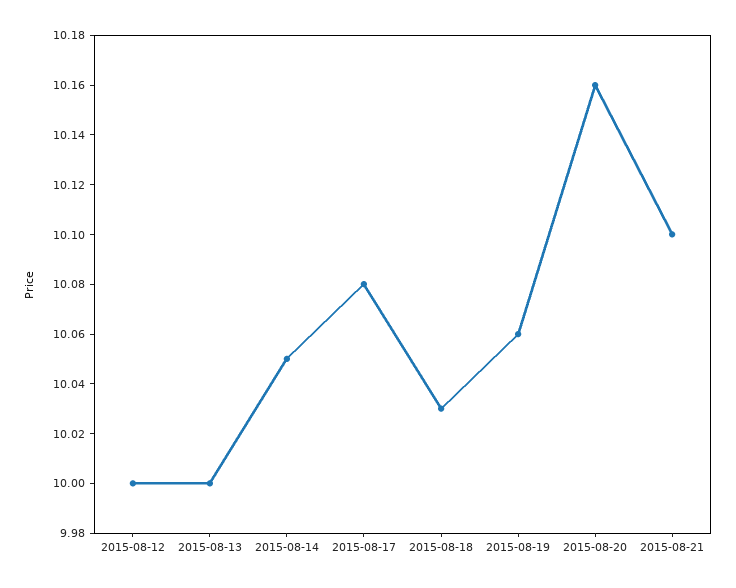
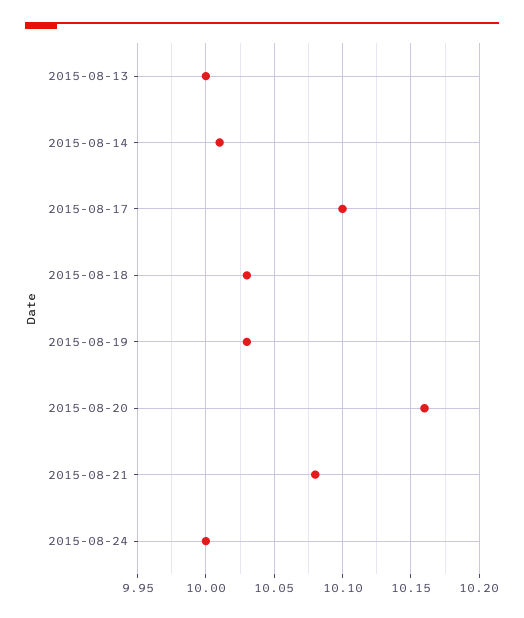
2015-08-12: 10 -> none
2015-08-14: 10.05 -> 10.01
2015-08-17: 10.08 -> 10.1
2015-08-19: 10.06 -> 10.03
2015-08-21: 10.1 -> 10.08
2015-08-24: none -> 10

